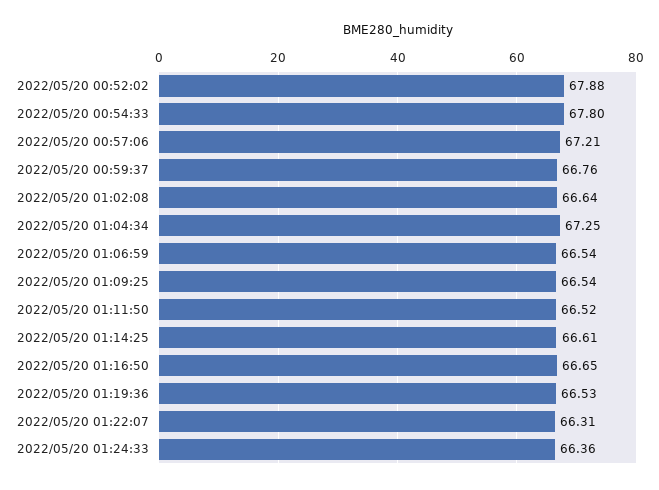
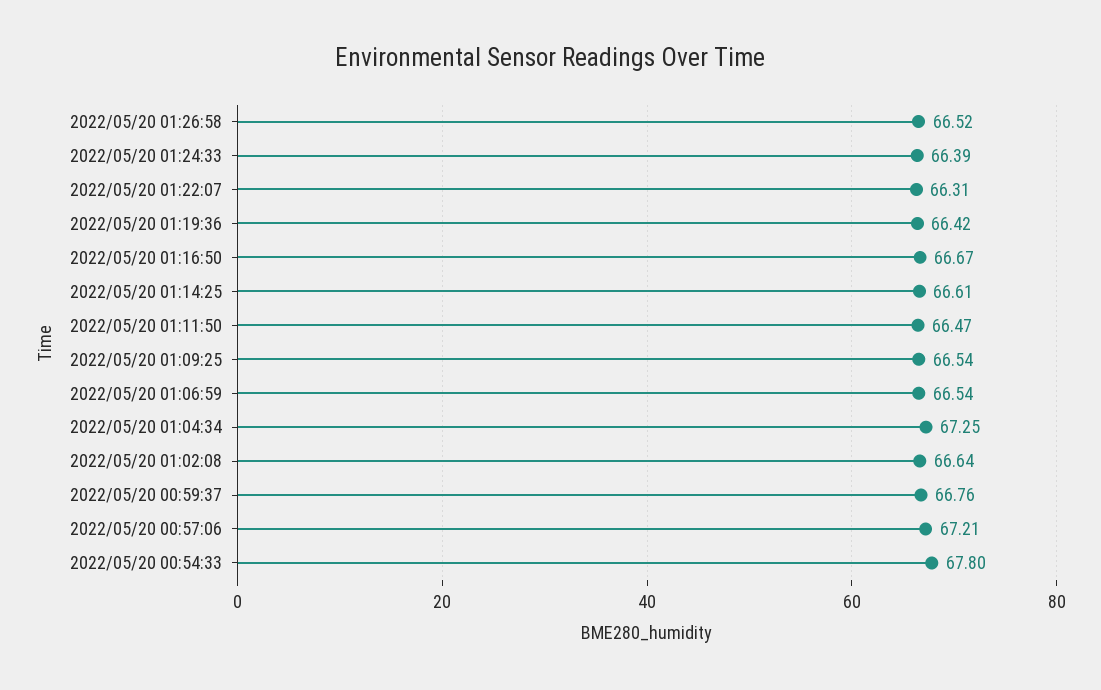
2022/05/20 00:52:02: 67.88 -> none
2022/05/20 01:11:50: 66.52 -> 66.47
2022/05/20 01:16:50: 66.65 -> 66.67
2022/05/20 01:19:36: 66.53 -> 66.42
2022/05/20 01:24:33: 66.36 -> 66.39
2022/05/20 01:26:58: none -> 66.52

